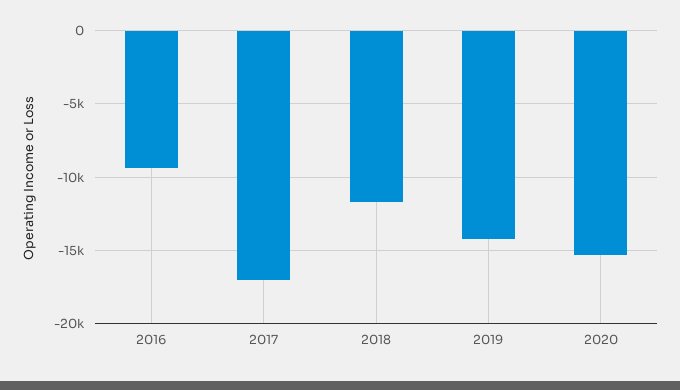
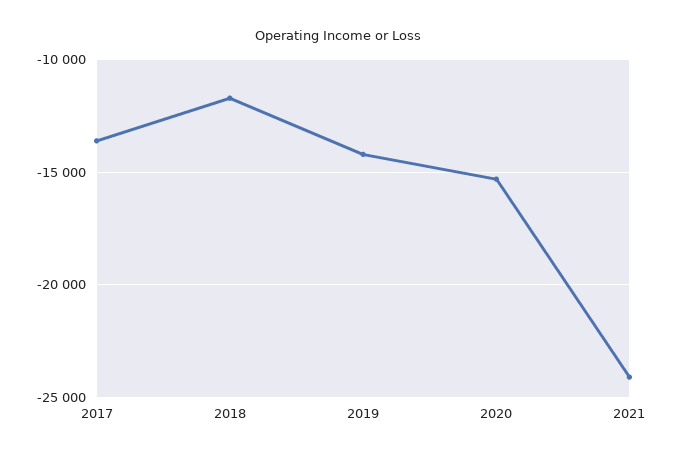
2016: -9500 -> none
2017: -17000 -> -13500
2021: none -> -24000

